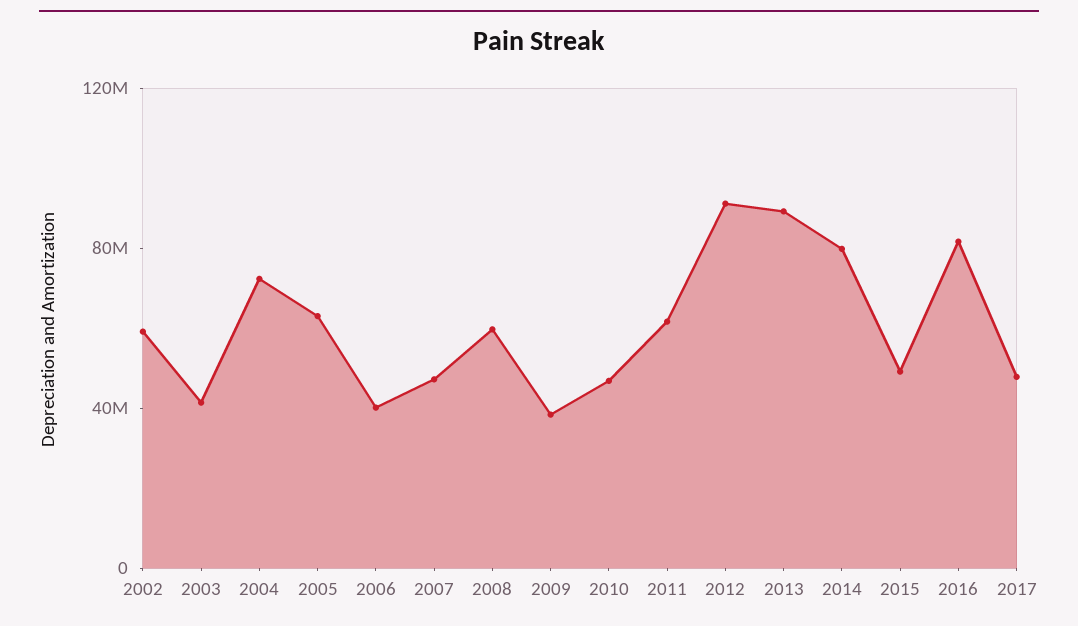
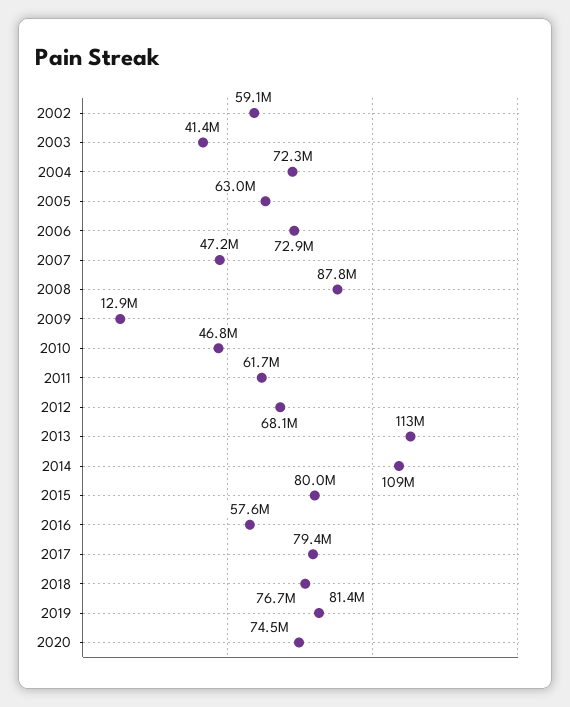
2006: 40000000 -> 72900000
2008: 60000000 -> 87800000
2009: 40000000 -> 12900000
2012: 90000000 -> 68100000
2013: 90000000 -> 113000000
2014: 80000000 -> 109000000
2015: 50000000 -> 80000000
2016: 80000000 -> 57600000
2017: 50000000 -> 79400000
2018: none -> 76700000
2019: none -> 81400000
2020: none -> 74500000

